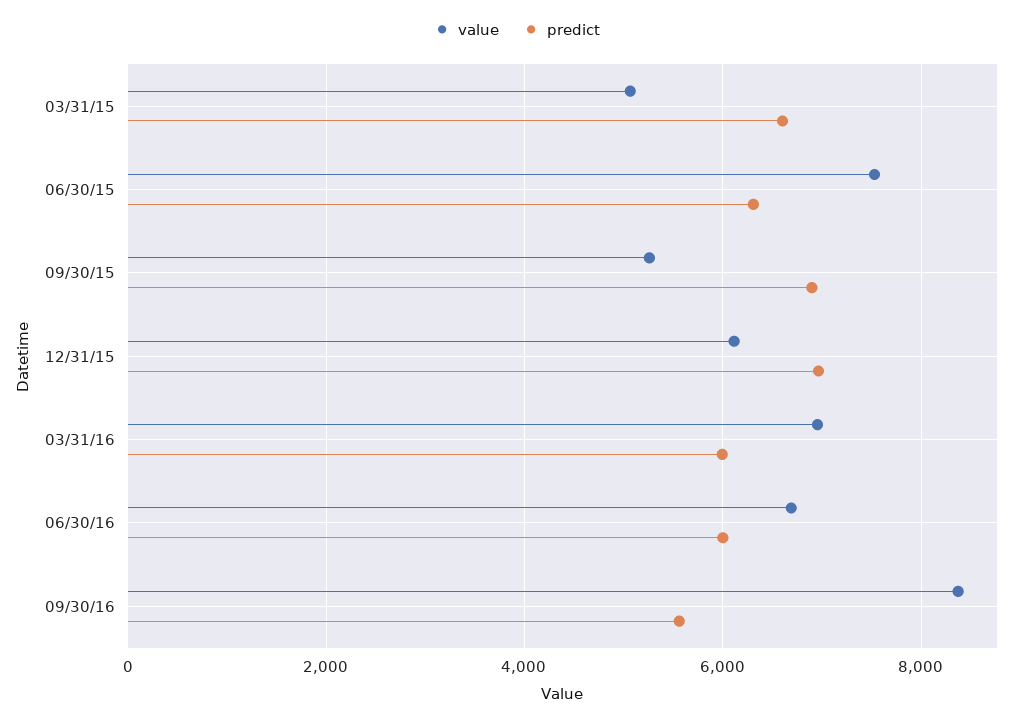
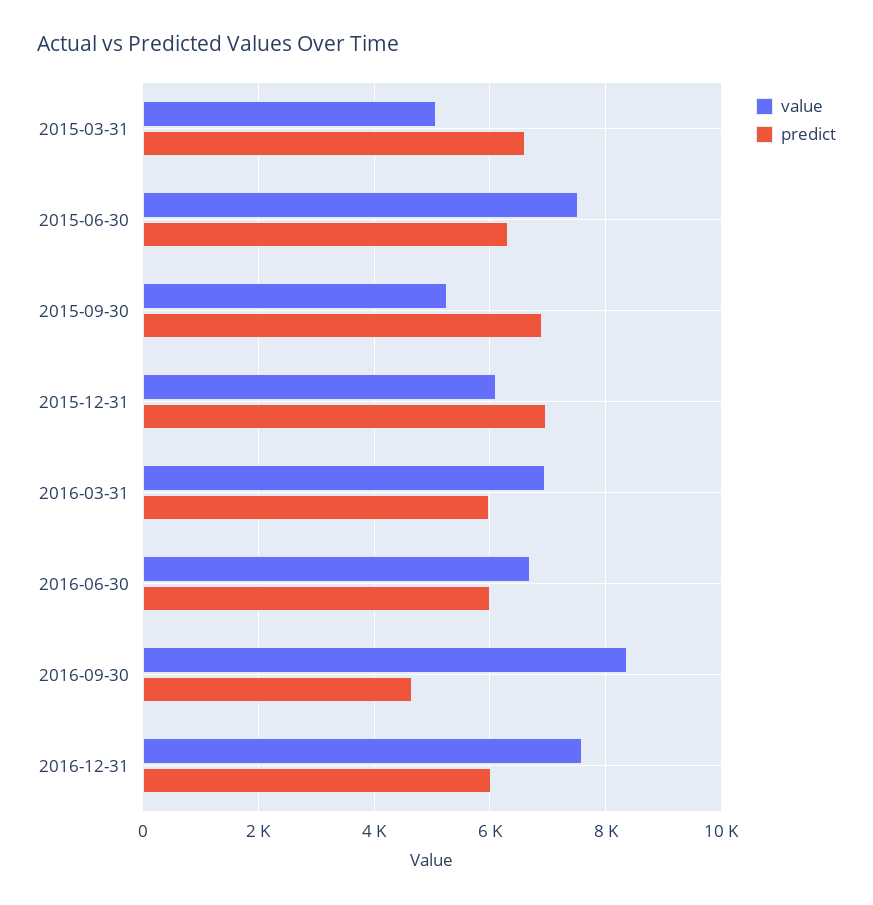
predict, 09/30/16: 5600 -> 4600
value, 2016-12-31: none -> 7600
predict, 2016-12-31: none -> 6000

